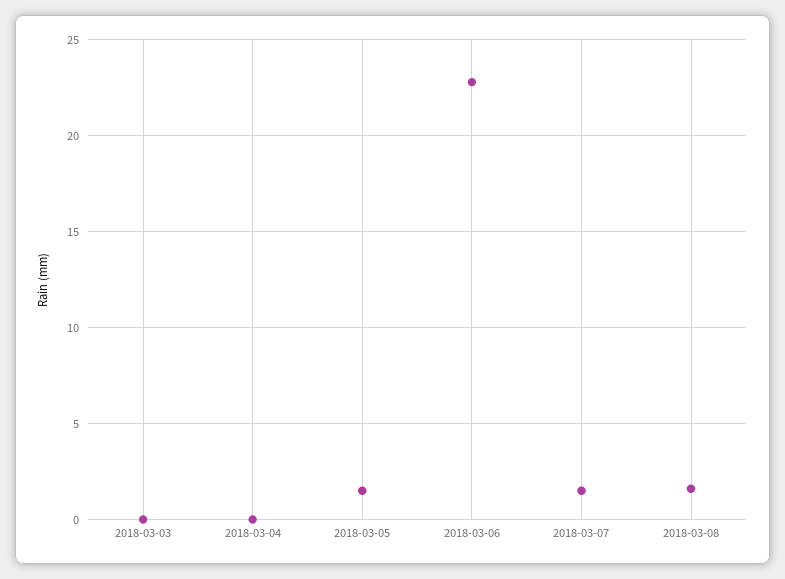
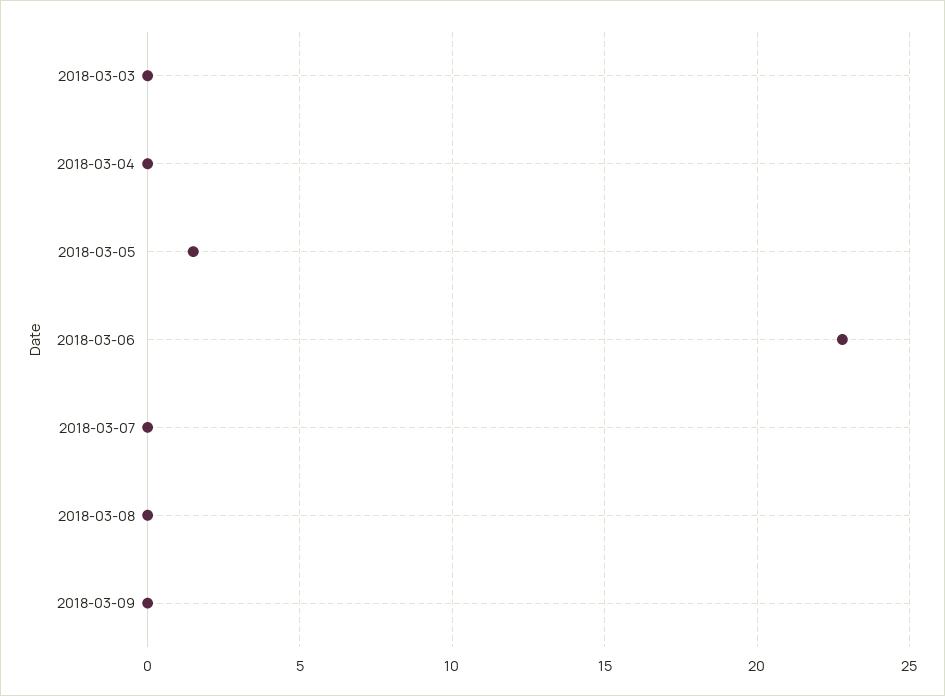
2018-03-07: 1.5 -> 0
2018-03-08: 1.5 -> 0
2018-03-09: none -> 0

